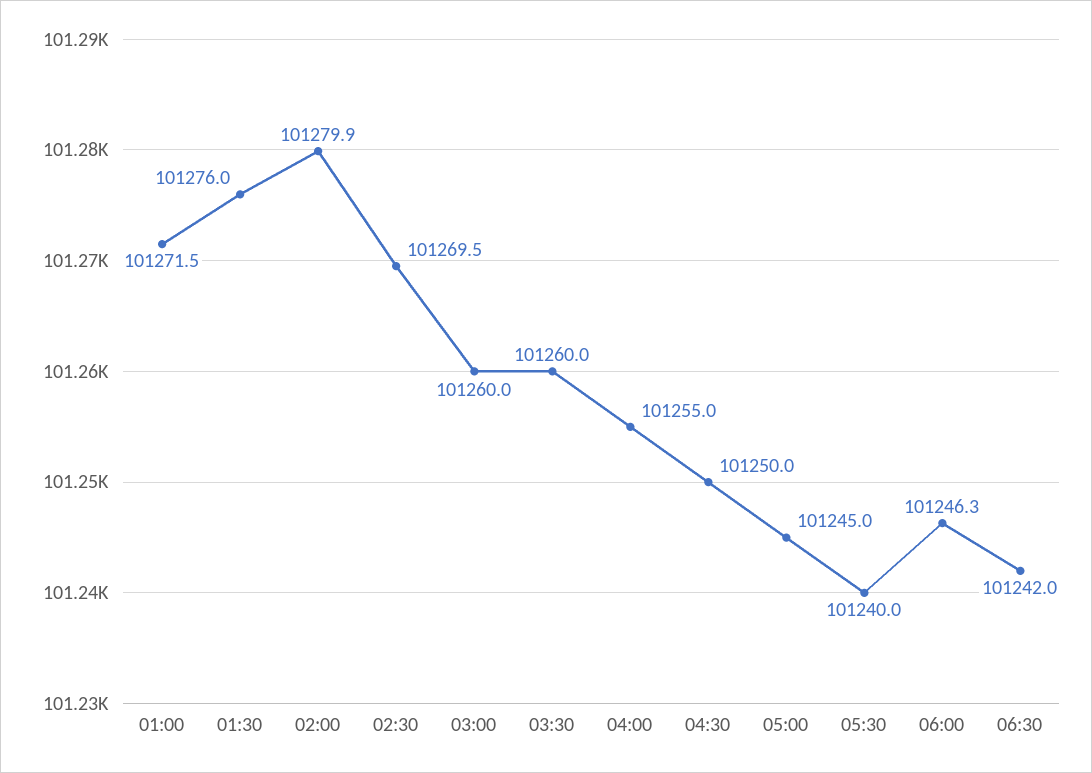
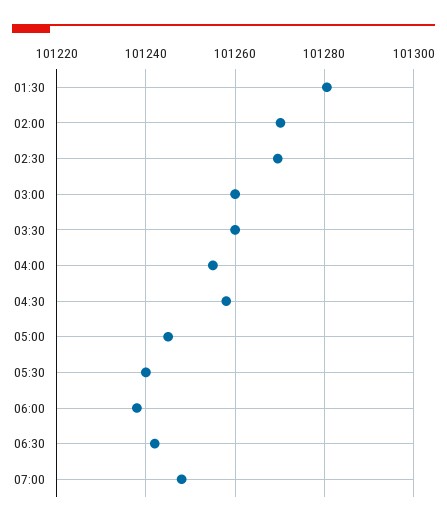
01:00: 101271.5 -> none
01:30: 101276 -> 101280
02:00: 101279.9 -> 101270
04:30: 101250 -> 101258
06:00: 101246.3 -> 101238
07:00: none -> 101248

